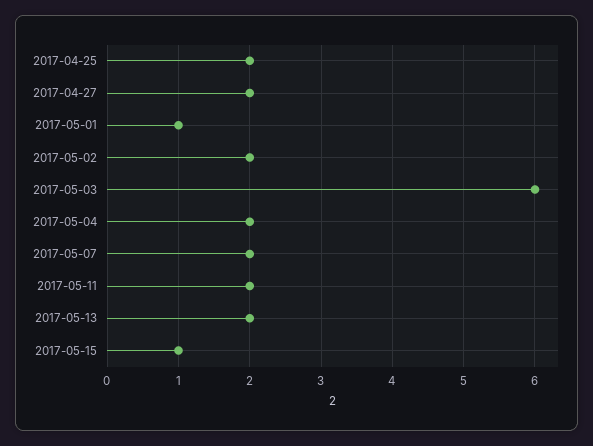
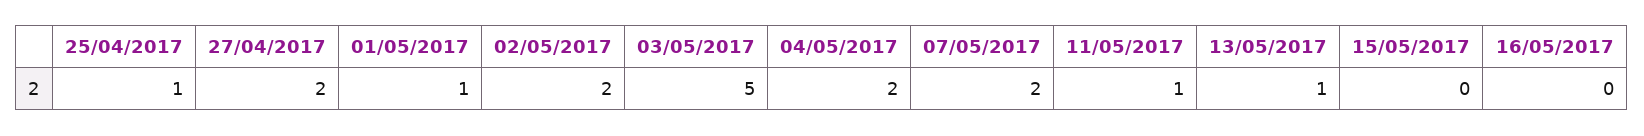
2017-04-25: 2 -> 1
2017-05-03: 6 -> 5
2017-05-11: 2 -> 1
2017-05-13: 2 -> 1
2017-05-15: 1 -> 0
16/05/2017: none -> 0

